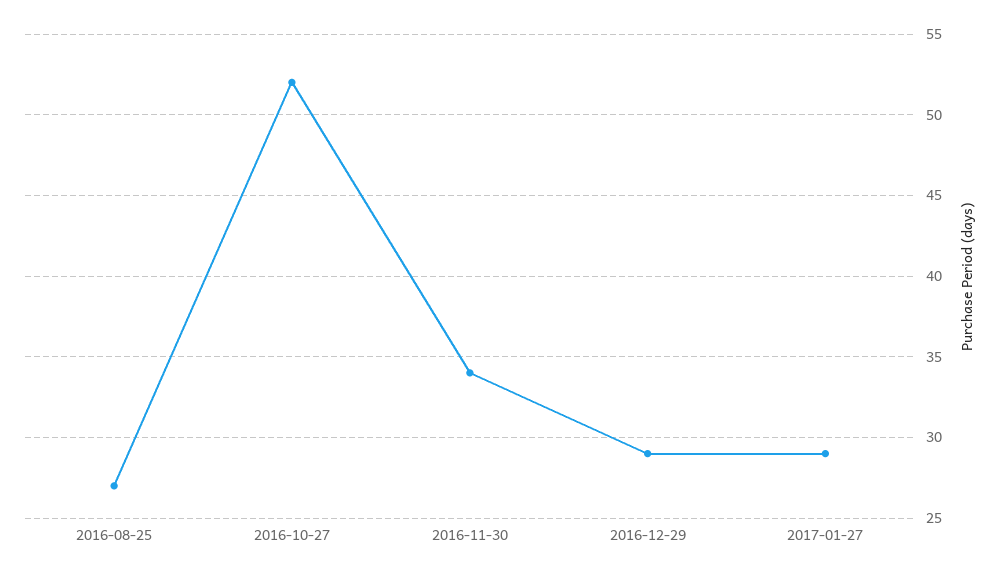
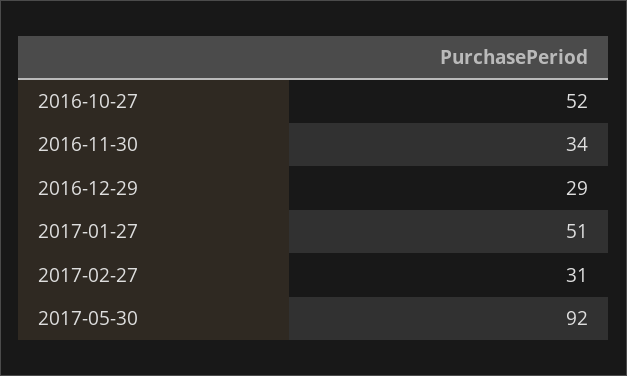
2016-08-25: 27 -> none
2017-01-27: 29 -> 51
2017-02-27: none -> 31
2017-05-30: none -> 92

